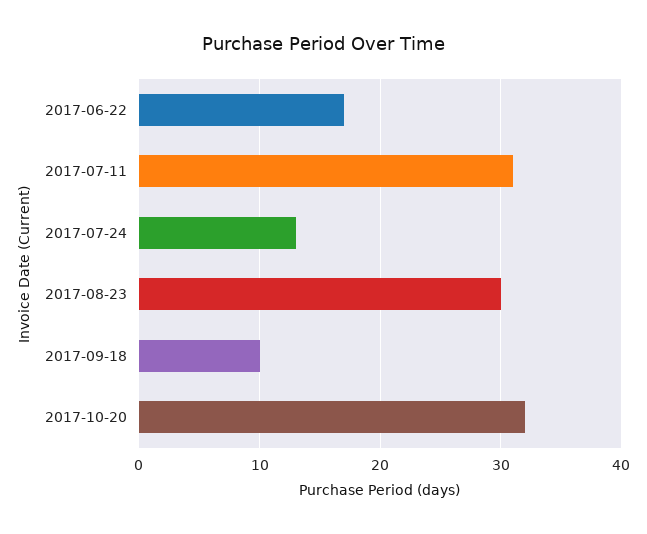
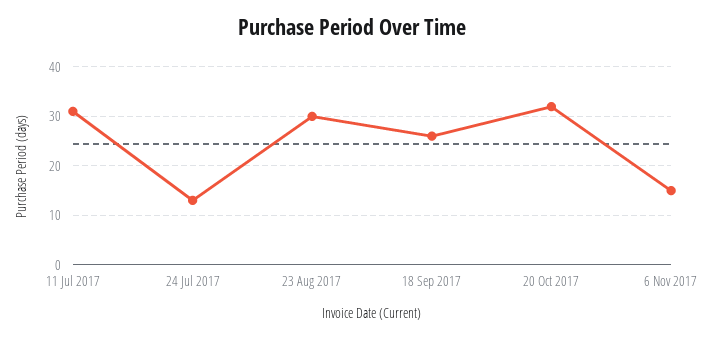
2017-06-22: 17 -> none
2017-09-18: 10 -> 25
6 Nov 2017: none -> 15

